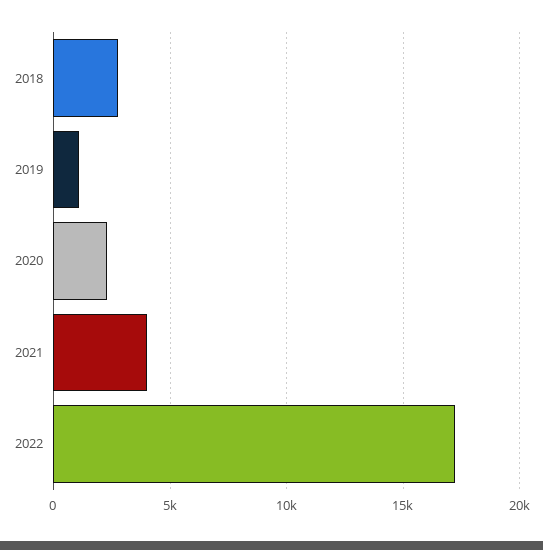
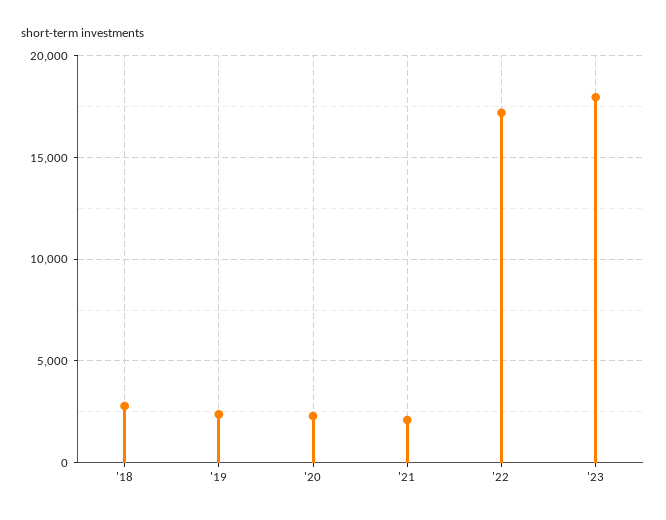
2019: 1000 -> 2500
2021: 4000 -> 2000
'23: none -> 18000

